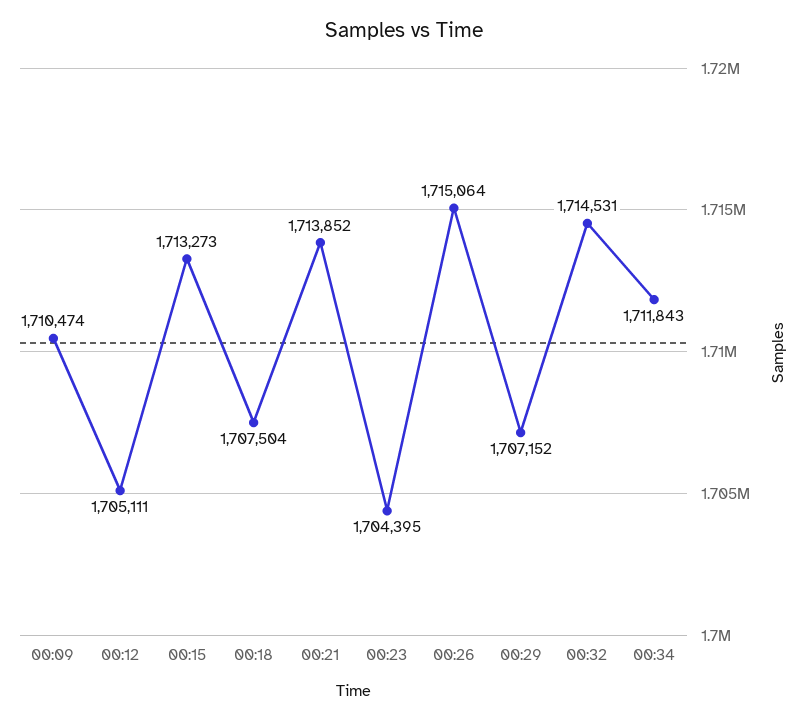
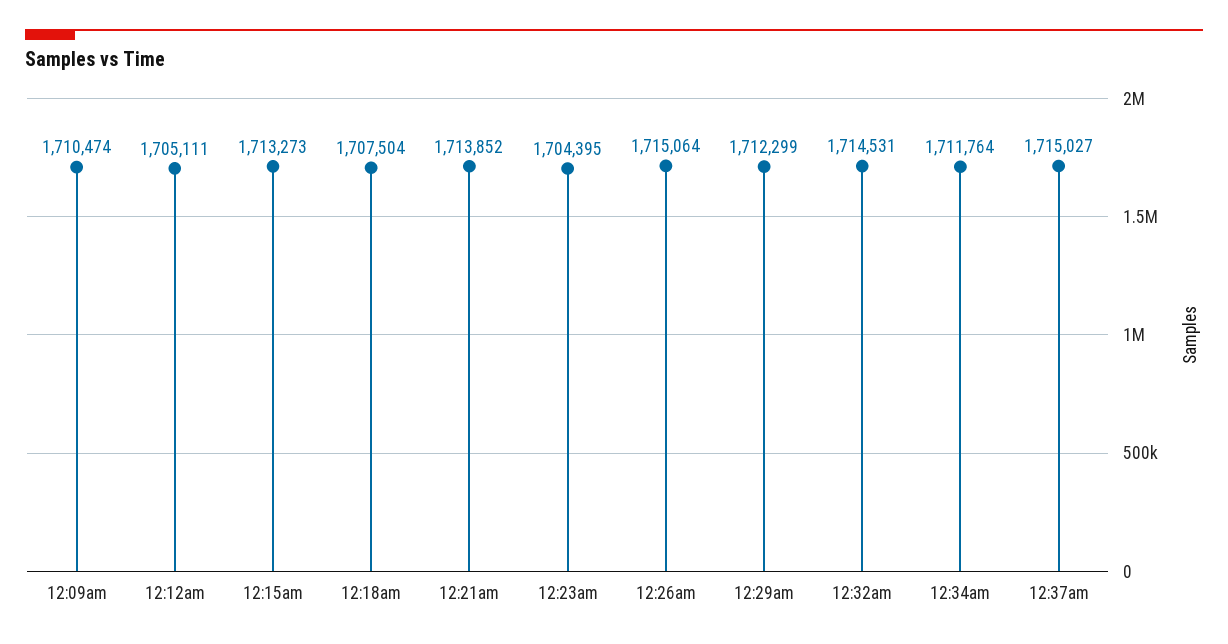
00:29: 1707152 -> 1712299
00:34: 1711843 -> 1711764
12:37am: none -> 1715027

